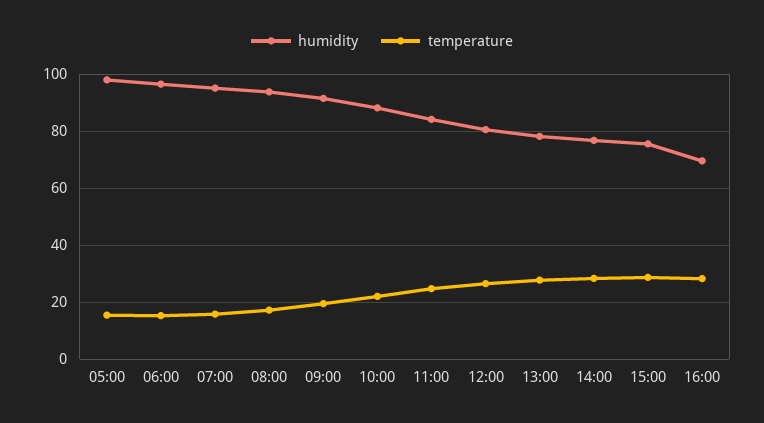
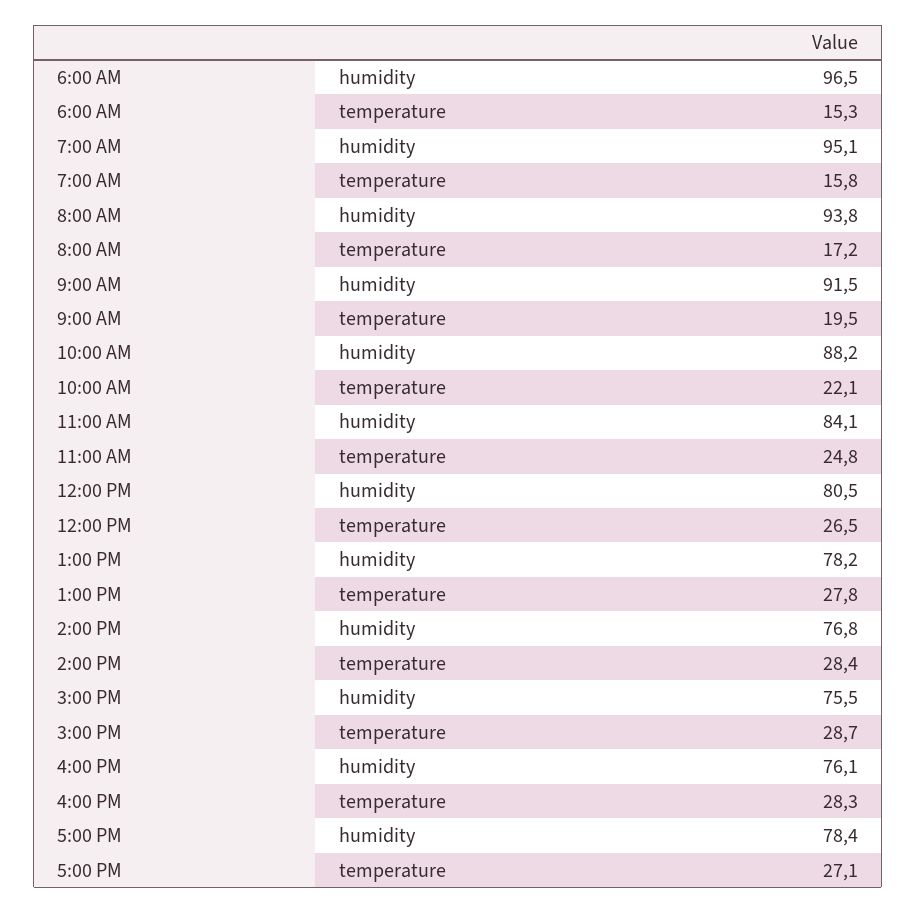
humidity, 05:00: 97.5 -> none
temperature, 05:00: 15 -> none
humidity, 16:00: 70 -> 76.1
humidity, 5:00 PM: none -> 78.4
temperature, 5:00 PM: none -> 27.1

